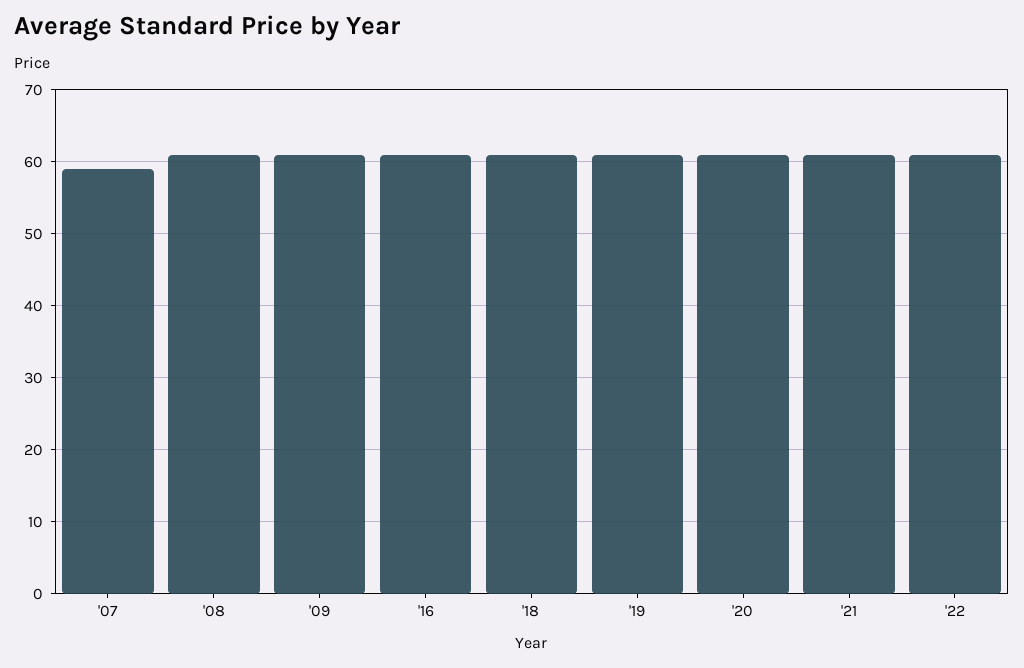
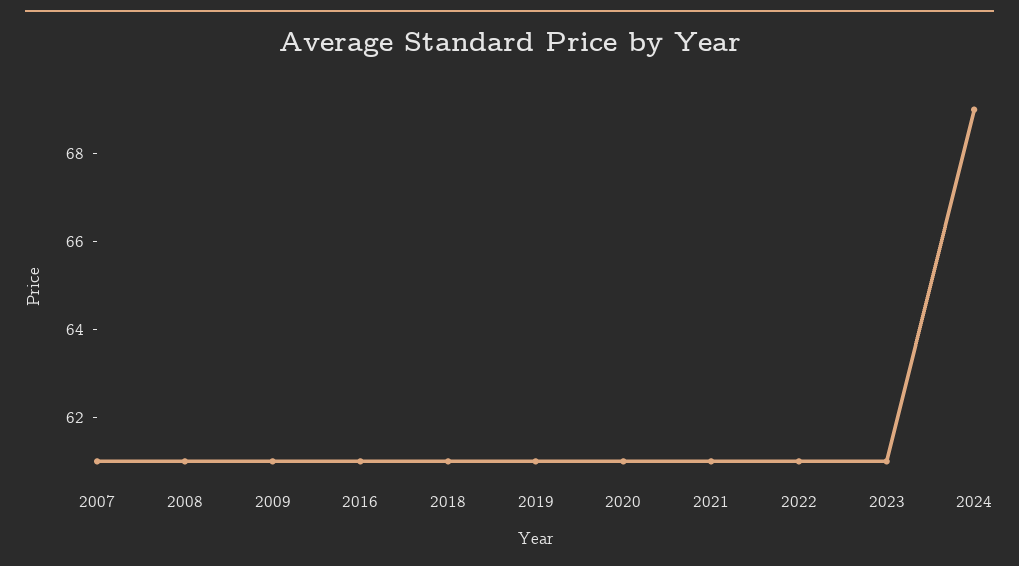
'07: 59 -> 61
2023: none -> 61
2024: none -> 69

